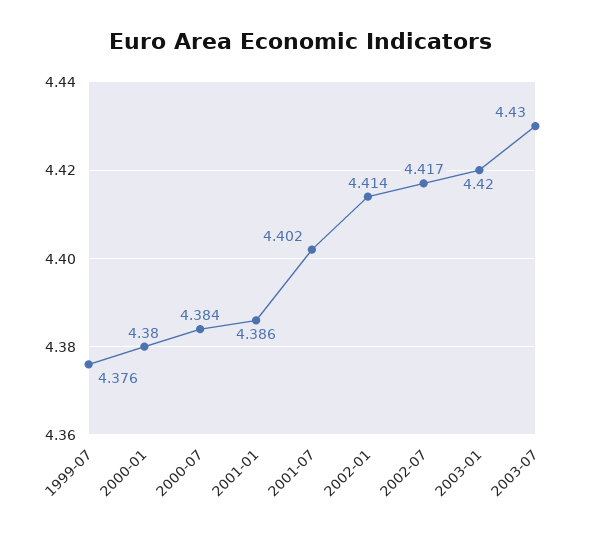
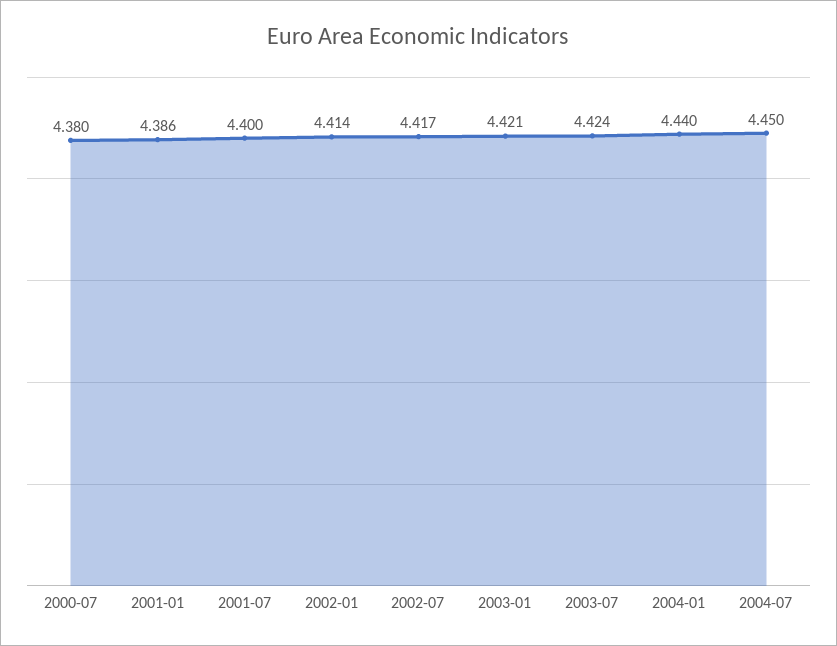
1999-07: 4.376 -> none
2000-01: 4.38 -> none
2000-07: 4.384 -> 4.38
2001-07: 4.402 -> 4.4
2003-01: 4.42 -> 4.421
2003-07: 4.43 -> 4.424
2004-01: none -> 4.44
2004-07: none -> 4.45

